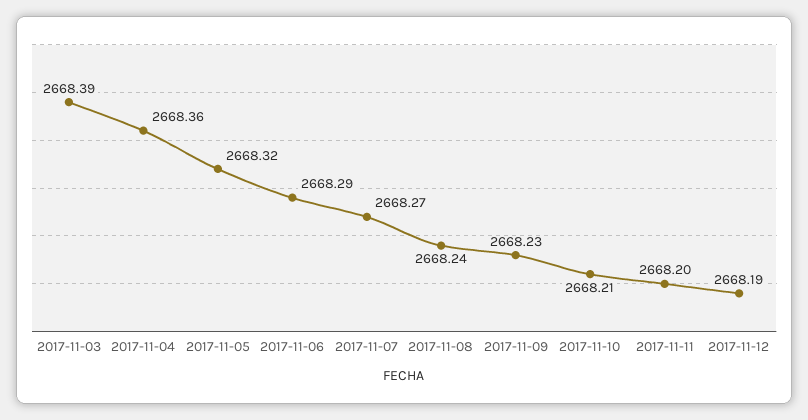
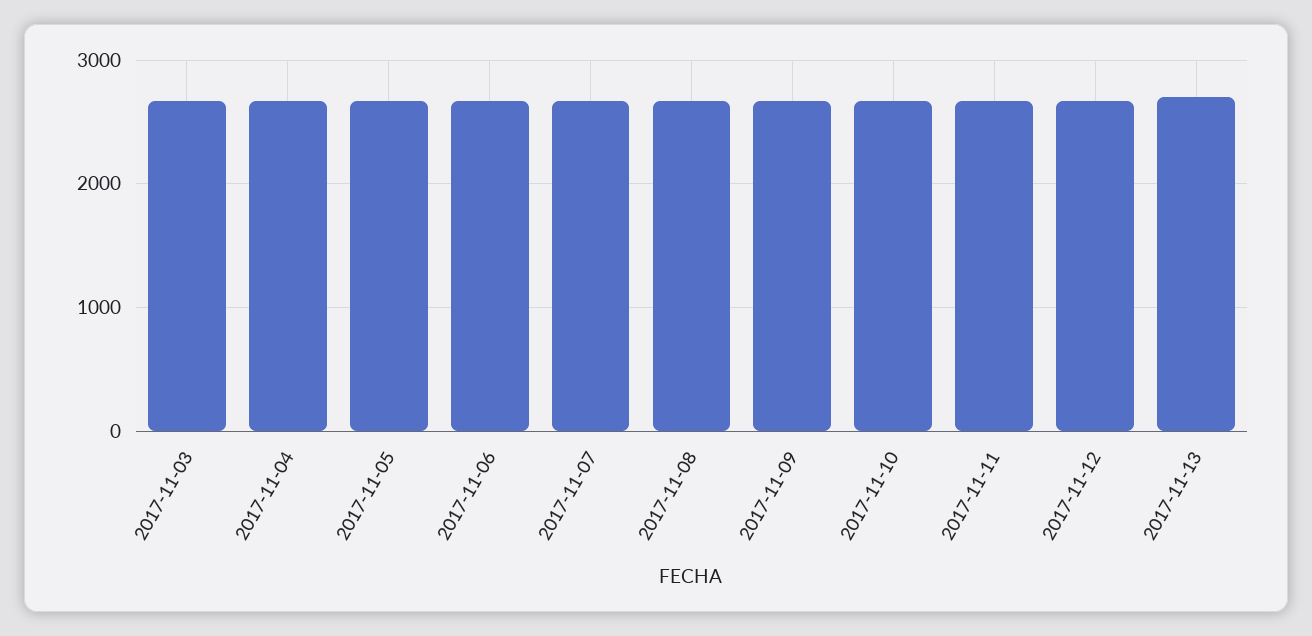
2017-11-13: none -> 2700

